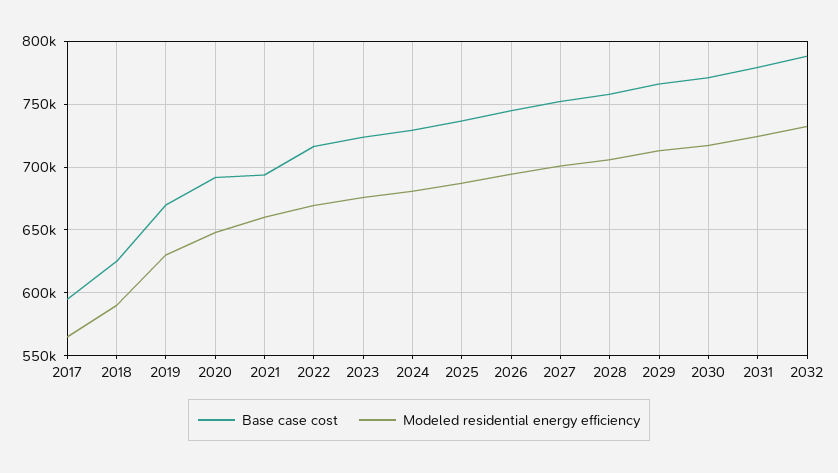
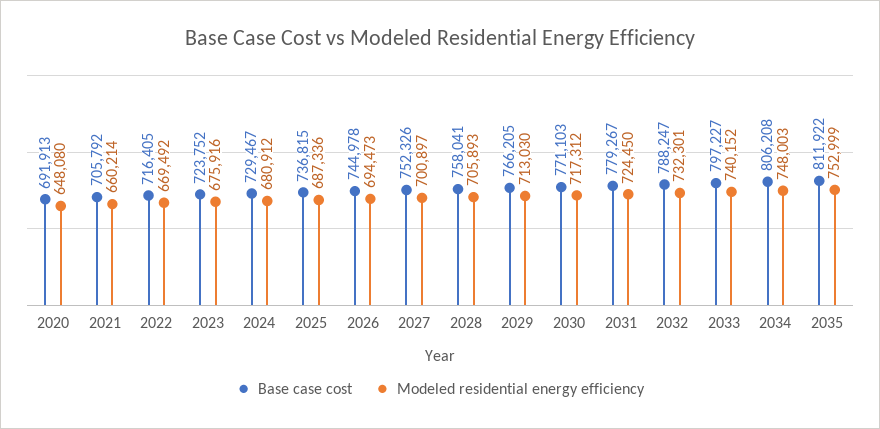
Base case cost, 2017: 595000 -> none
Modeled residential energy efficiency, 2017: 565000 -> none
Base case cost, 2018: 625000 -> none
Modeled residential energy efficiency, 2018: 590000 -> none
Base case cost, 2019: 670000 -> none
Modeled residential energy efficiency, 2019: 630000 -> none
Base case cost, 2021: 695000 -> 705792
Base case cost, 2033: none -> 797227
Modeled residential energy efficiency, 2033: none -> 740152
Base case cost, 2034: none -> 806208
Modeled residential energy efficiency, 2034: none -> 748003
Base case cost, 2035: none -> 811922
Modeled residential energy efficiency, 2035: none -> 752999

